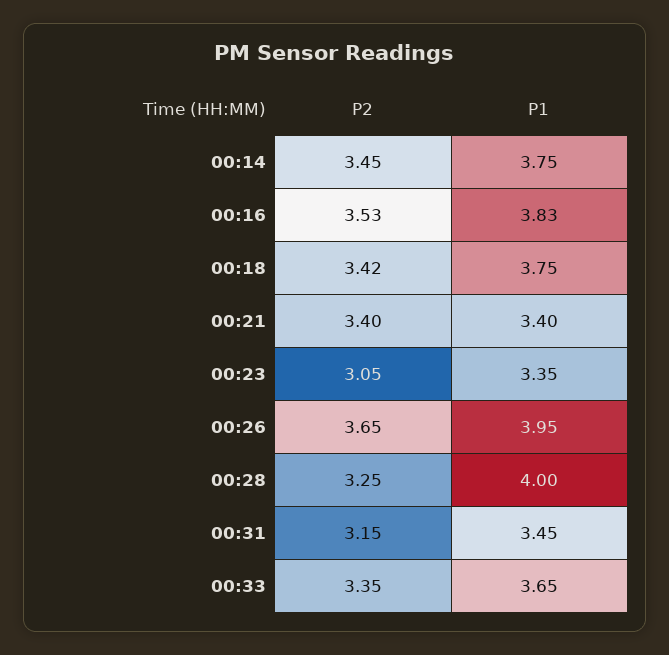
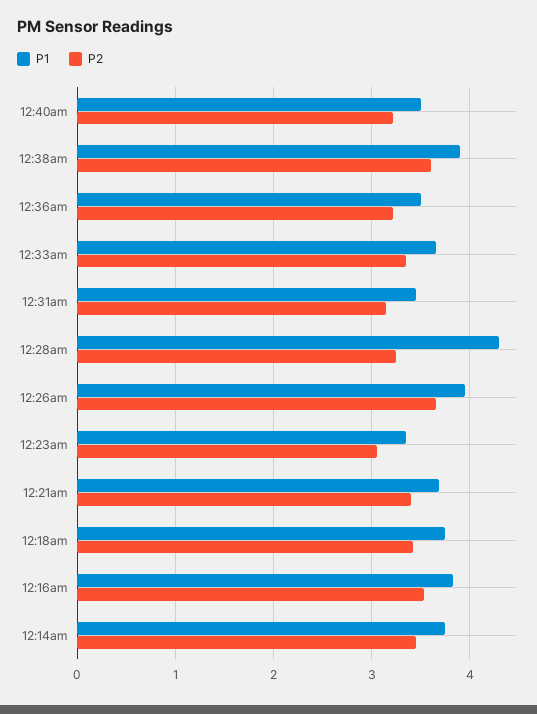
P1, 00:21: 3.4 -> 3.7
P1, 00:28: 4 -> 4.3
P1, 12:40am: none -> 3.5
P2, 12:40am: none -> 3.2
P1, 12:38am: none -> 3.9
P2, 12:38am: none -> 3.6
P1, 12:36am: none -> 3.5
P2, 12:36am: none -> 3.2

